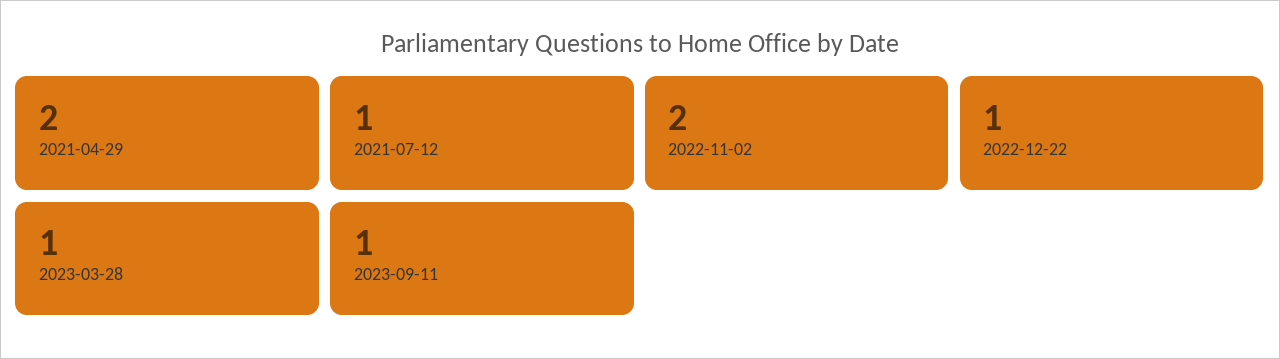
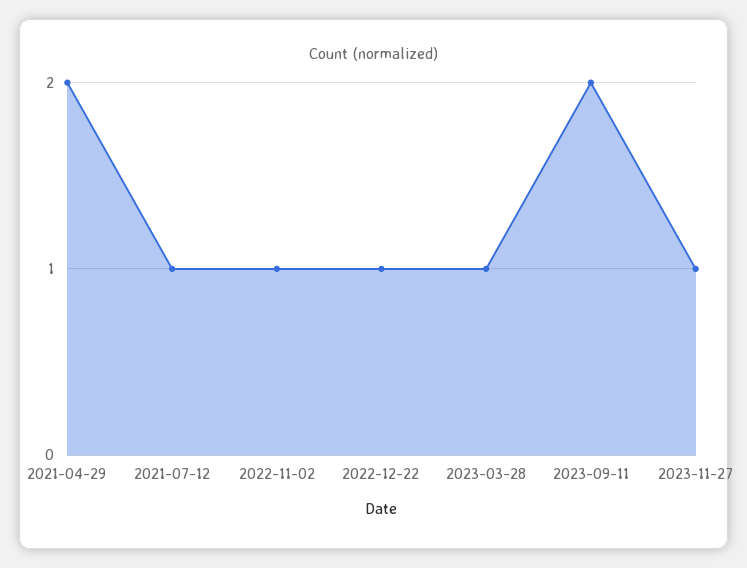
2022-11-02: 2 -> 1
2023-09-11: 1 -> 2
2023-11-27: none -> 1

